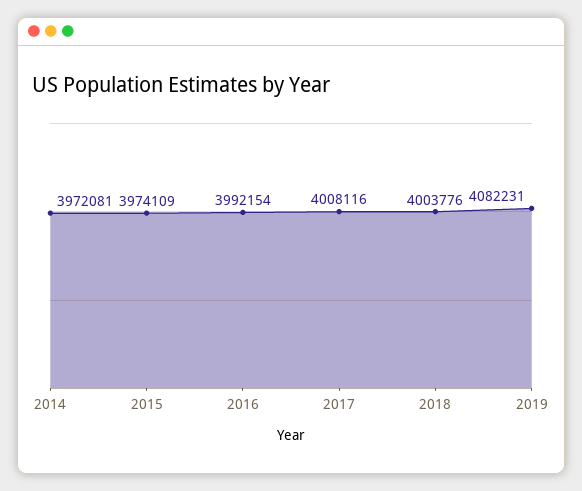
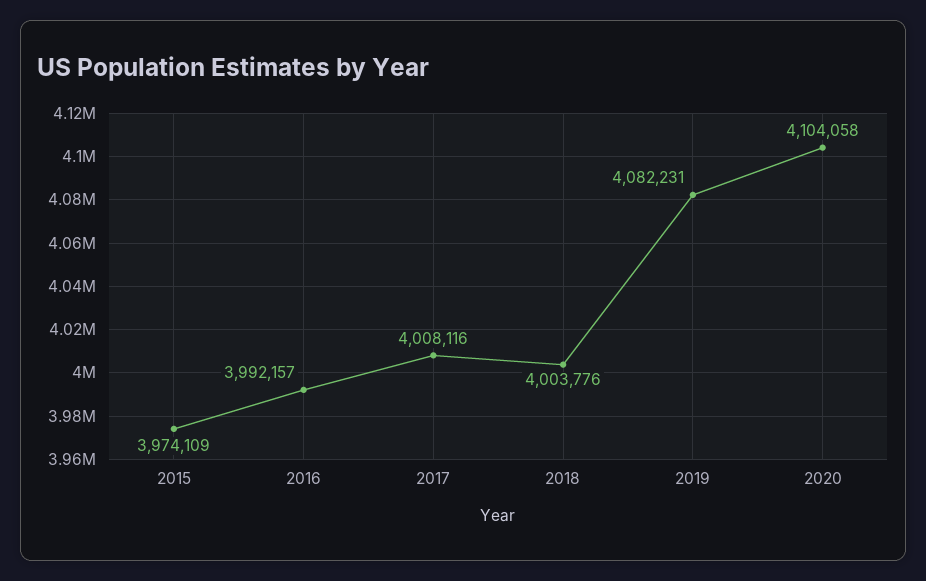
2014: 3972081 -> none
2016: 3992154 -> 3992157
2020: none -> 4104058

